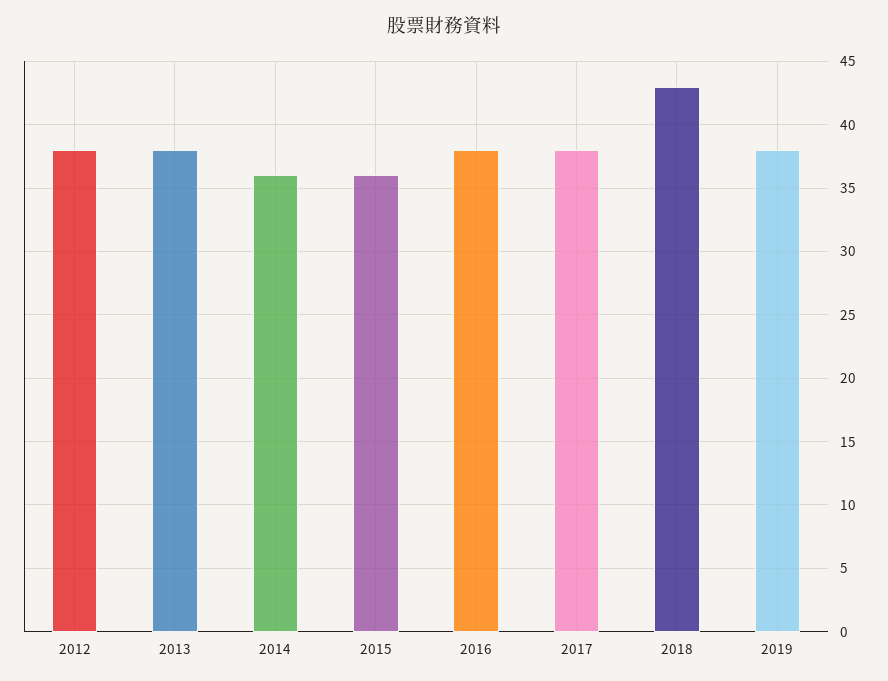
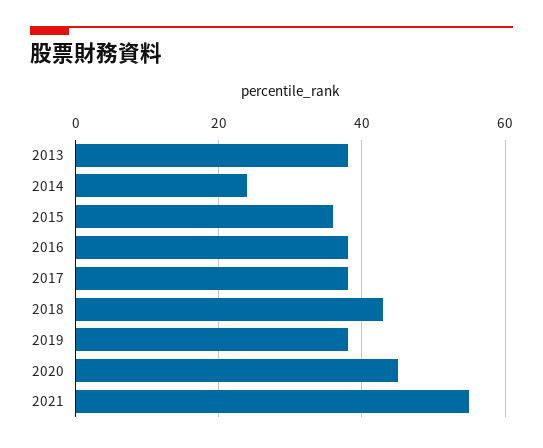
2012: 38 -> none
2014: 36 -> 25
2020: none -> 45
2021: none -> 55

